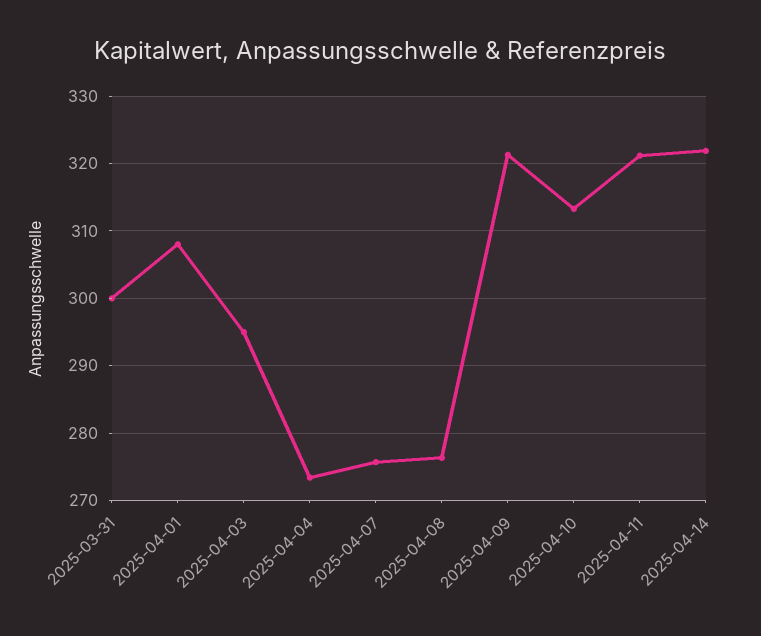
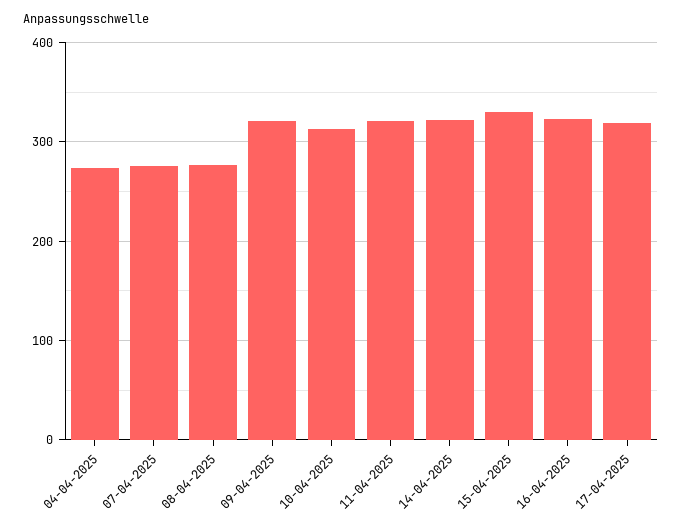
2025-03-31: 300 -> none
2025-04-01: 308 -> none
2025-04-03: 295 -> none
15-04-2025: none -> 330
16-04-2025: none -> 320
17-04-2025: none -> 320

